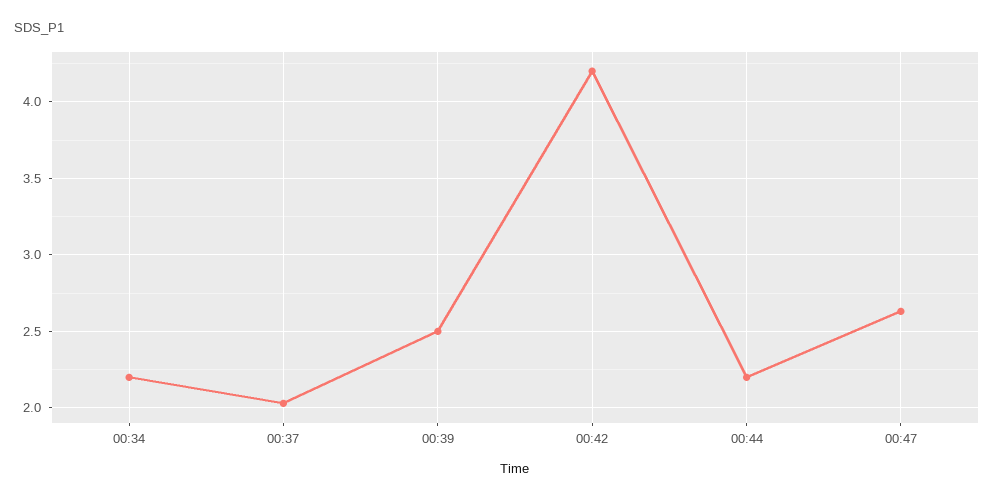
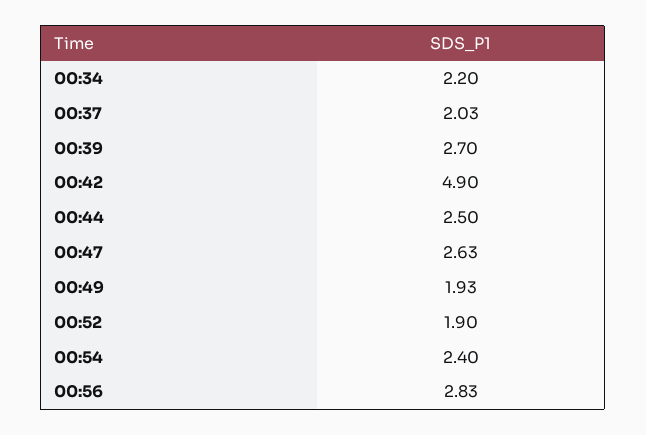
00:39: 2.5 -> 2.7
00:42: 4.2 -> 4.9
00:44: 2.2 -> 2.5
00:49: none -> 1.93
00:52: none -> 1.9
00:54: none -> 2.4
00:56: none -> 2.83

